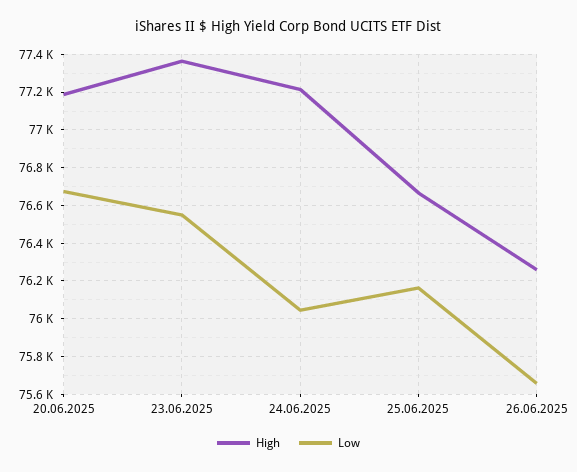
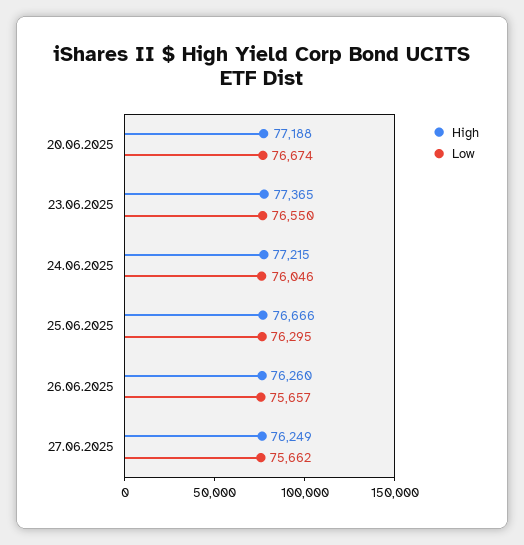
Low, 25.06.2025: 76150 -> 76295
High, 27.06.2025: none -> 76249
Low, 27.06.2025: none -> 75662

